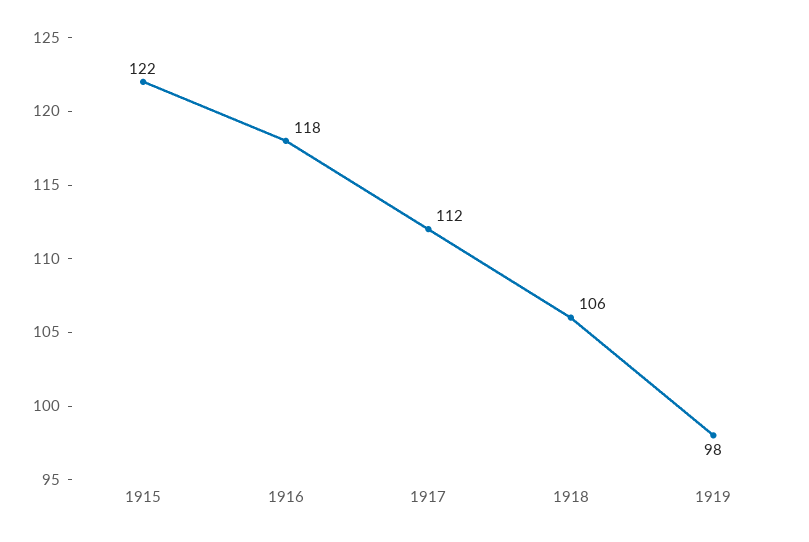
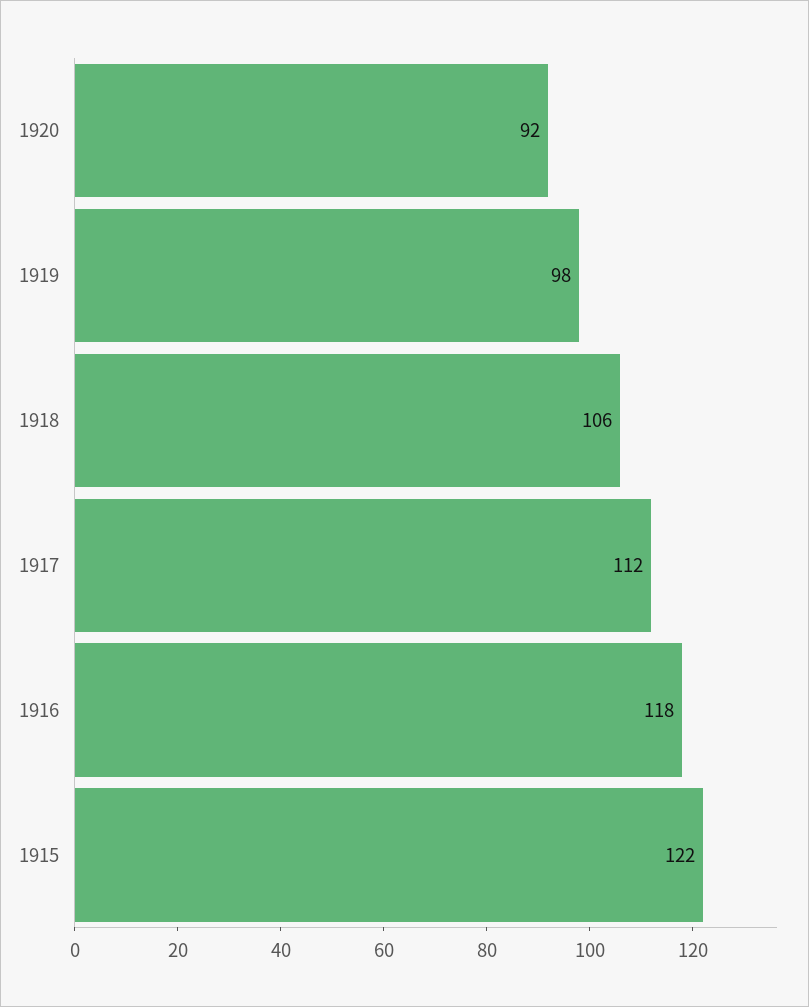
1920: none -> 92

